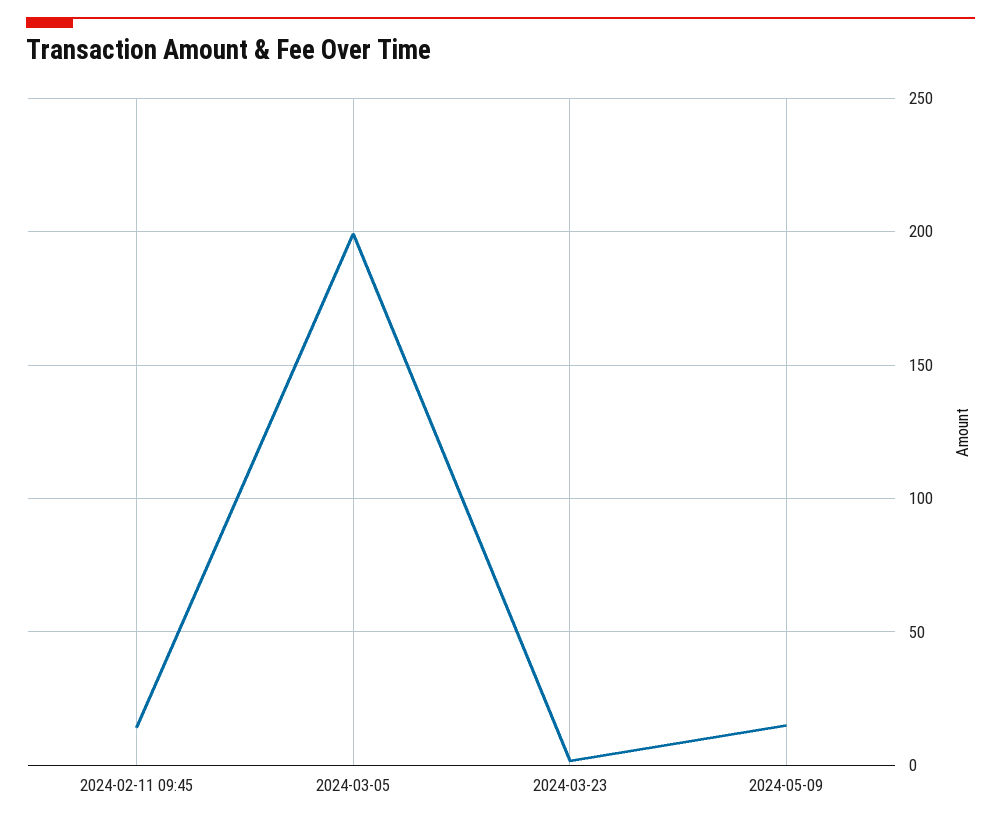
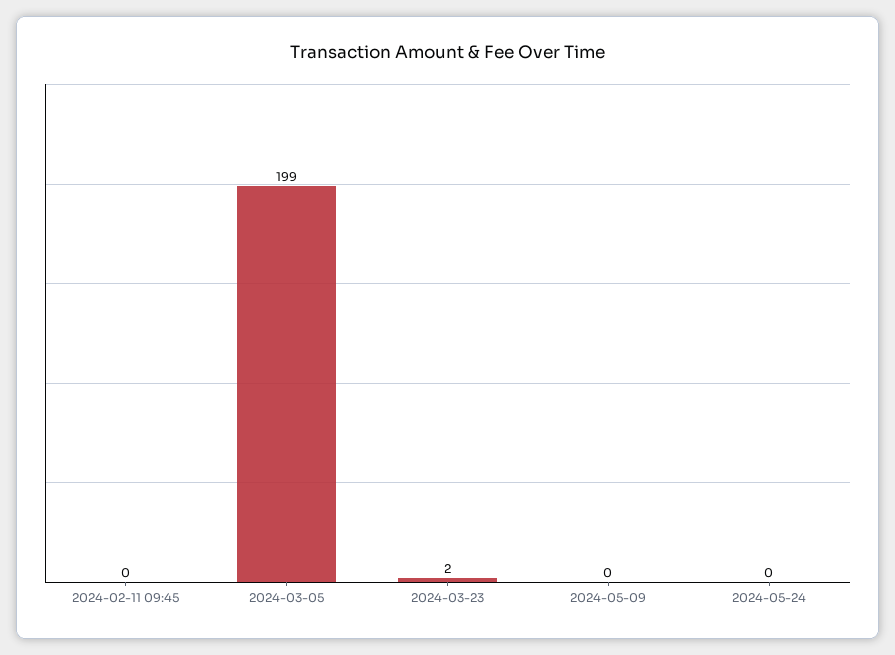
2024-02-11 09:45: 15 -> 0
2024-05-09: 15 -> 0
2024-05-24: none -> 0

